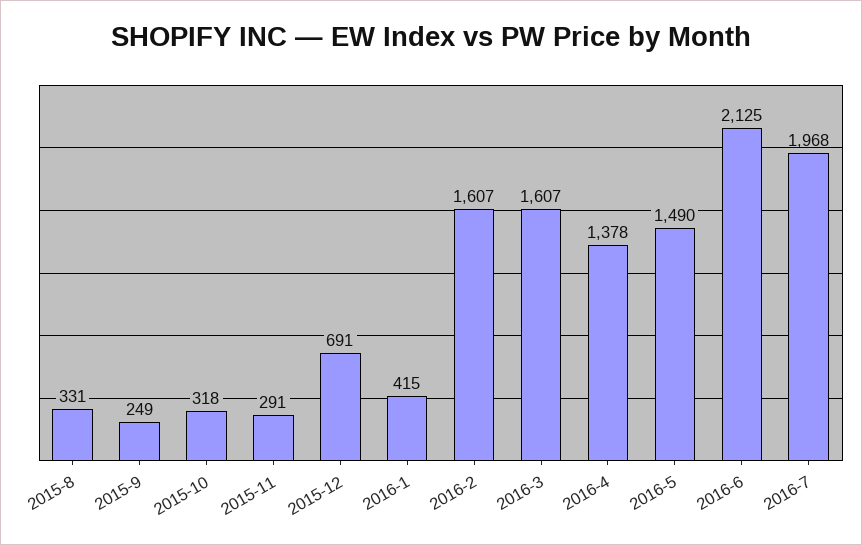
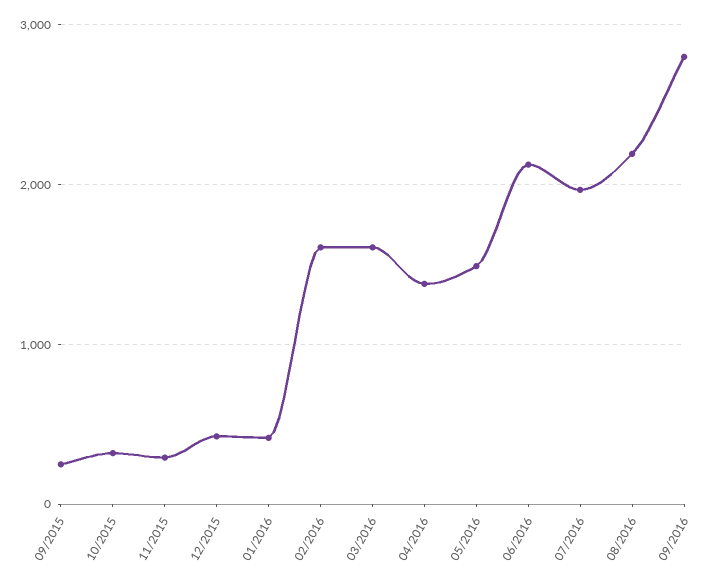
2015-8: 331 -> none
2015-12: 691 -> 400
08/2016: none -> 2200
09/2016: none -> 2800

